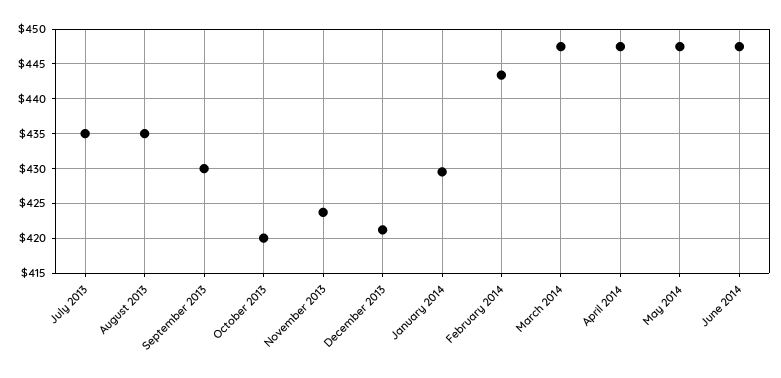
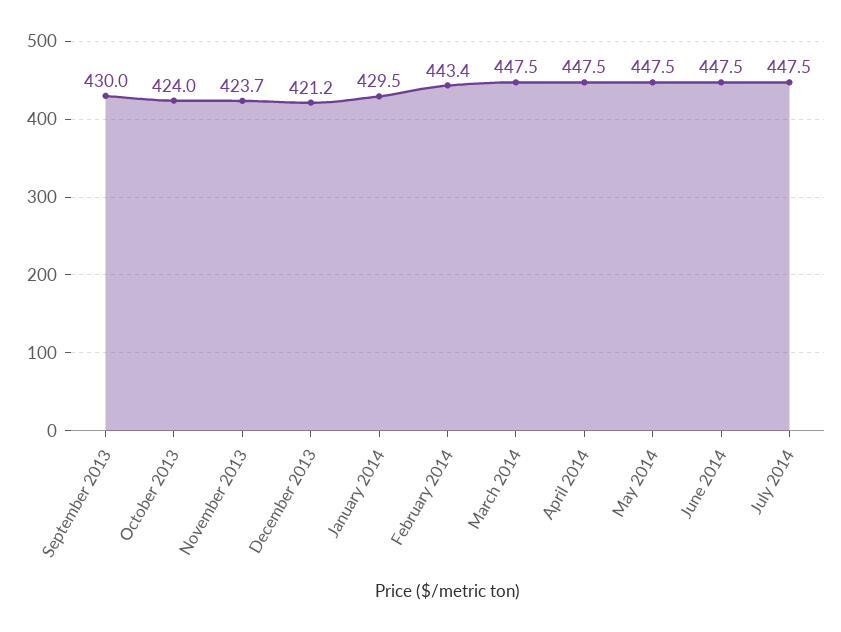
July 2013: 435 -> none
August 2013: 435 -> none
October 2013: 420 -> 424
July 2014: none -> 447.5

